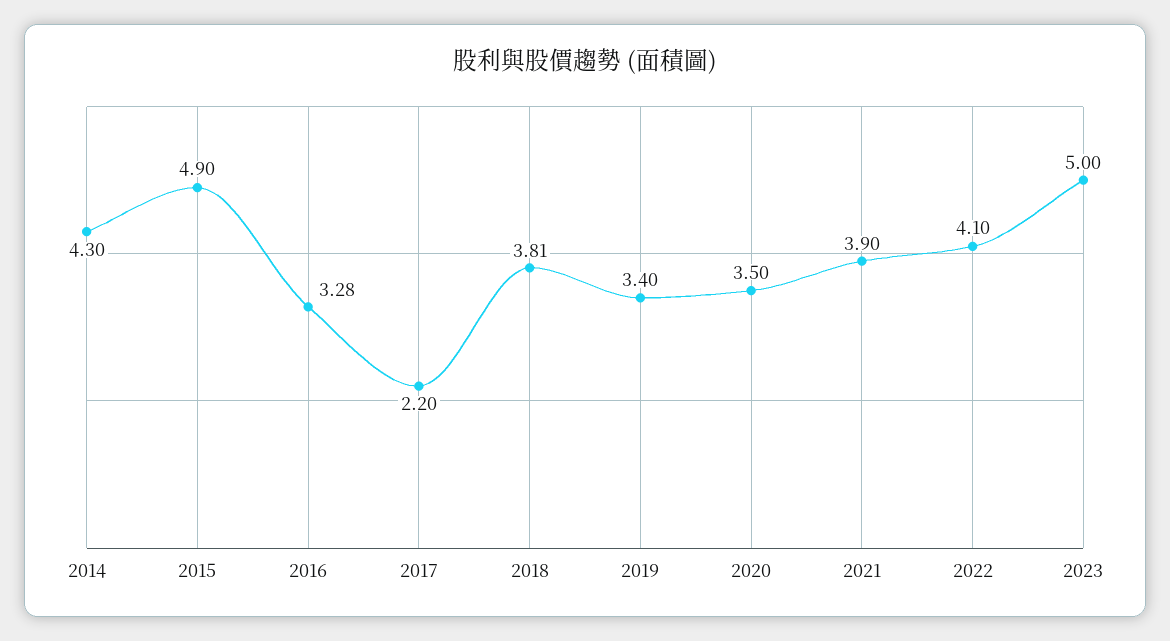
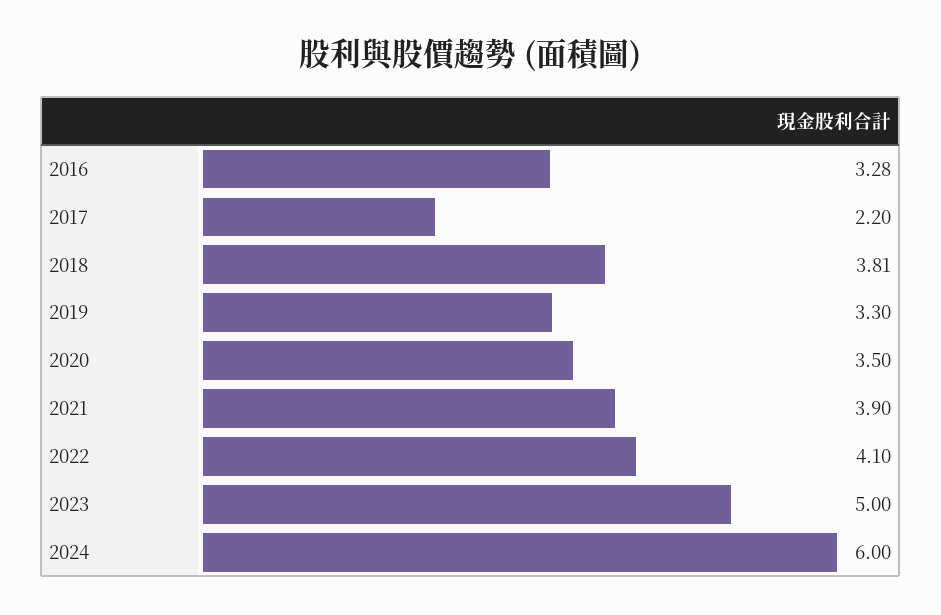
2014: 4.3 -> none
2015: 4.9 -> none
2019: 3.4 -> 3.3
2024: none -> 6

